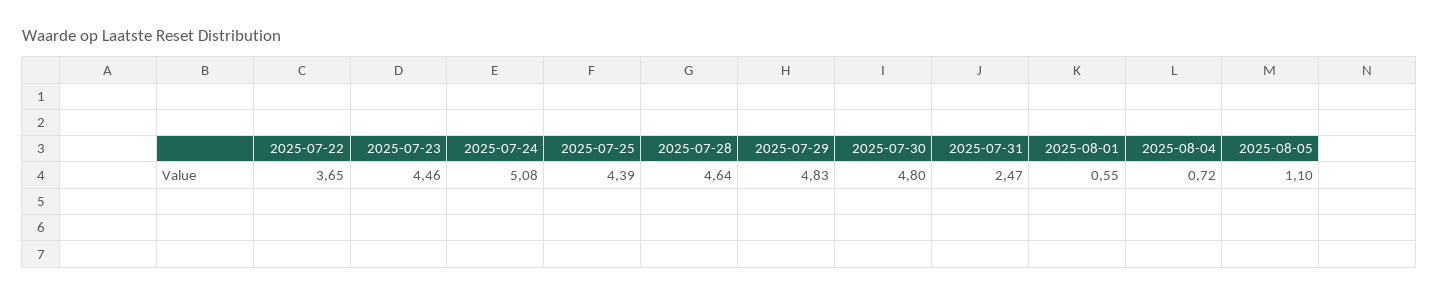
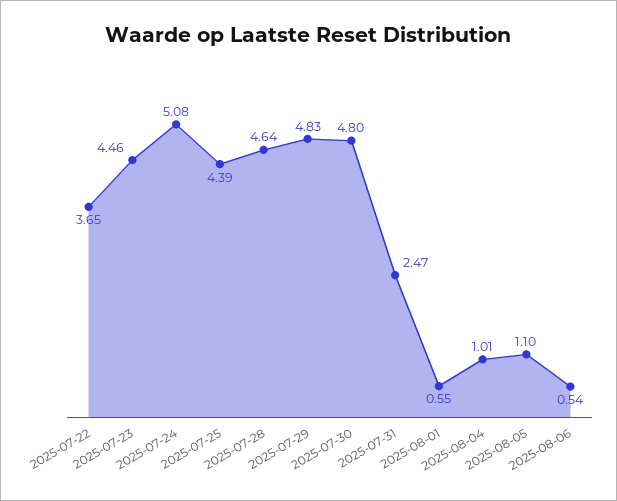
2025-08-04: 0.72 -> 1.01
2025-08-06: none -> 0.54

